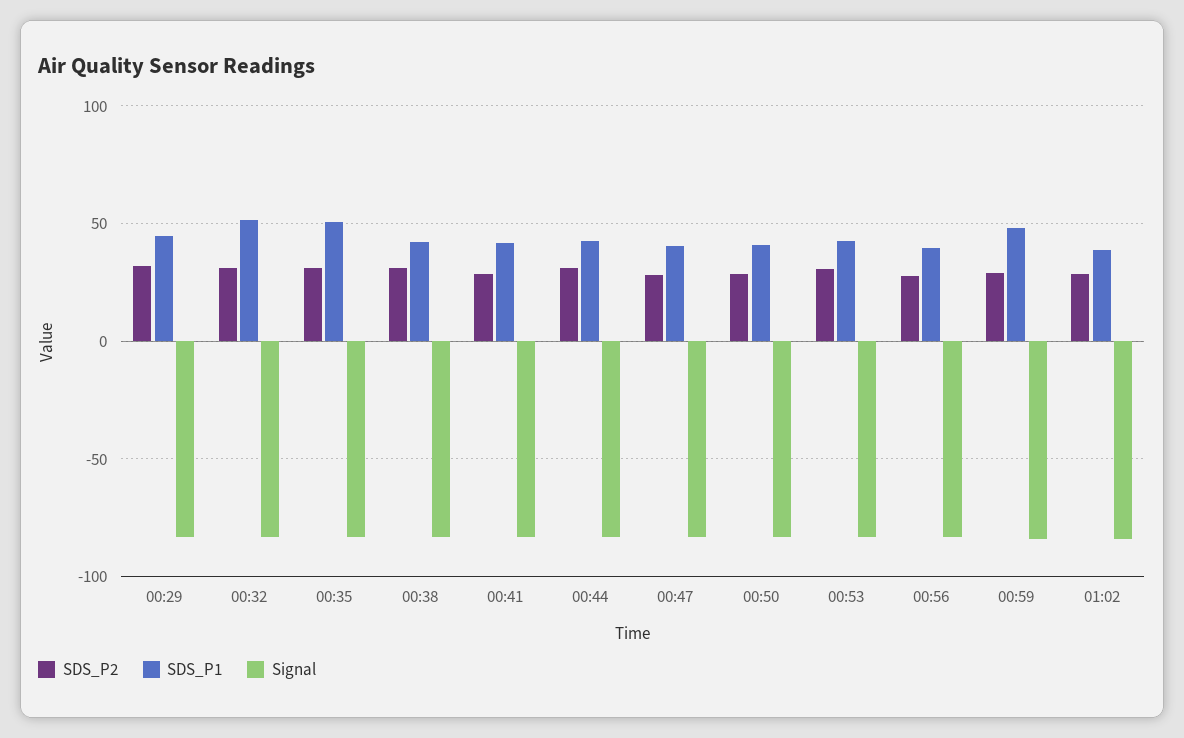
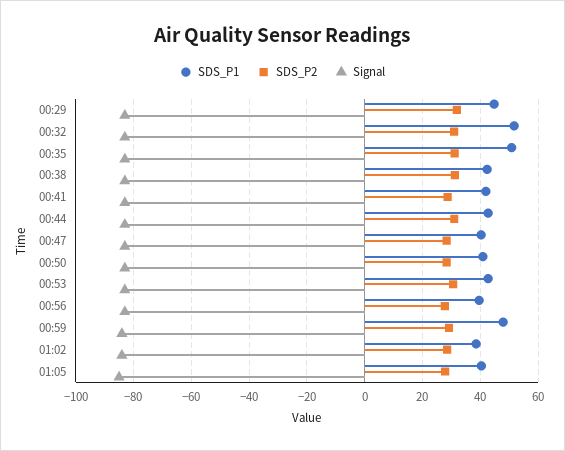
SDS_P1, 01:05: none -> 40
SDS_P2, 01:05: none -> 27.5
Signal, 01:05: none -> -85

